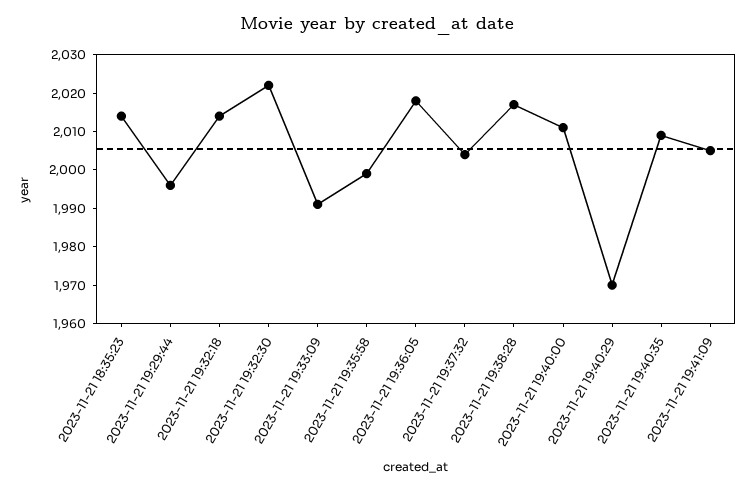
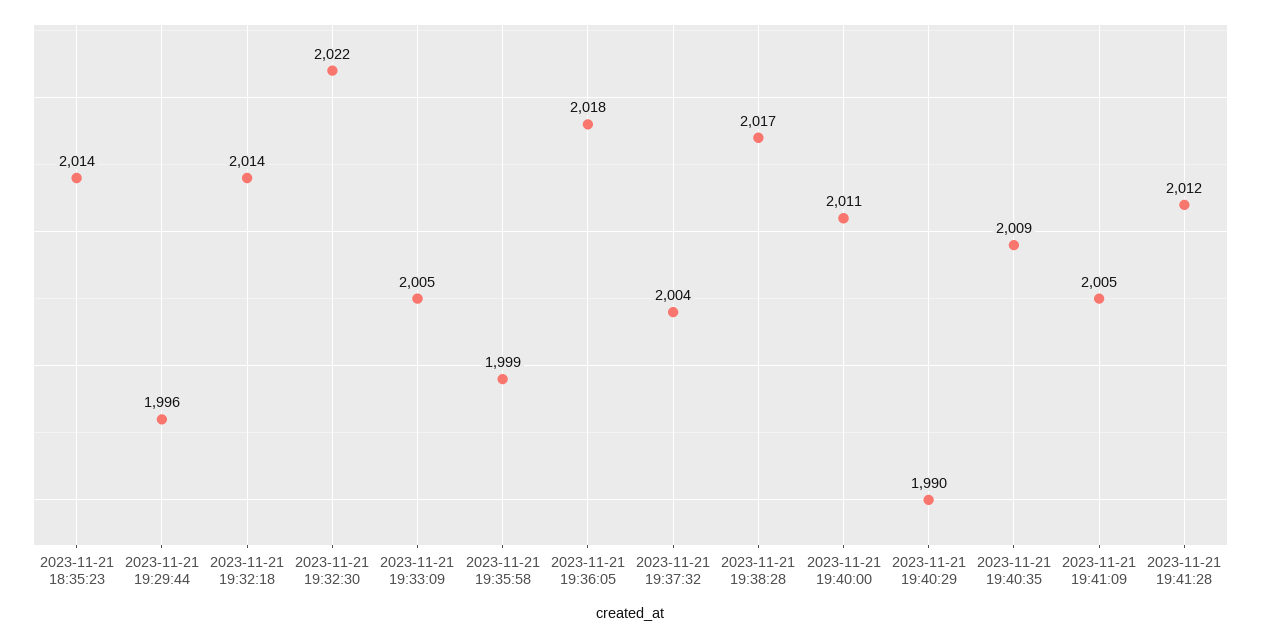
2023-11-21 19:33:09: 1990 -> 2005
2023-11-21 19:40:29: 1970 -> 1990
2023-11-21 19:41:28: none -> 2012

